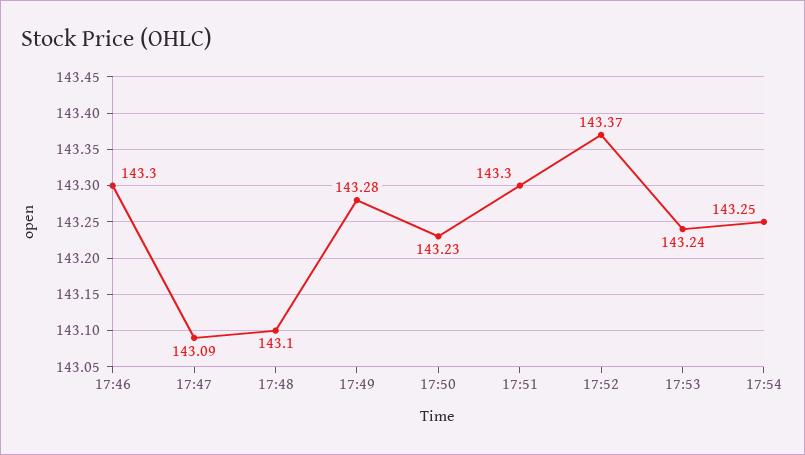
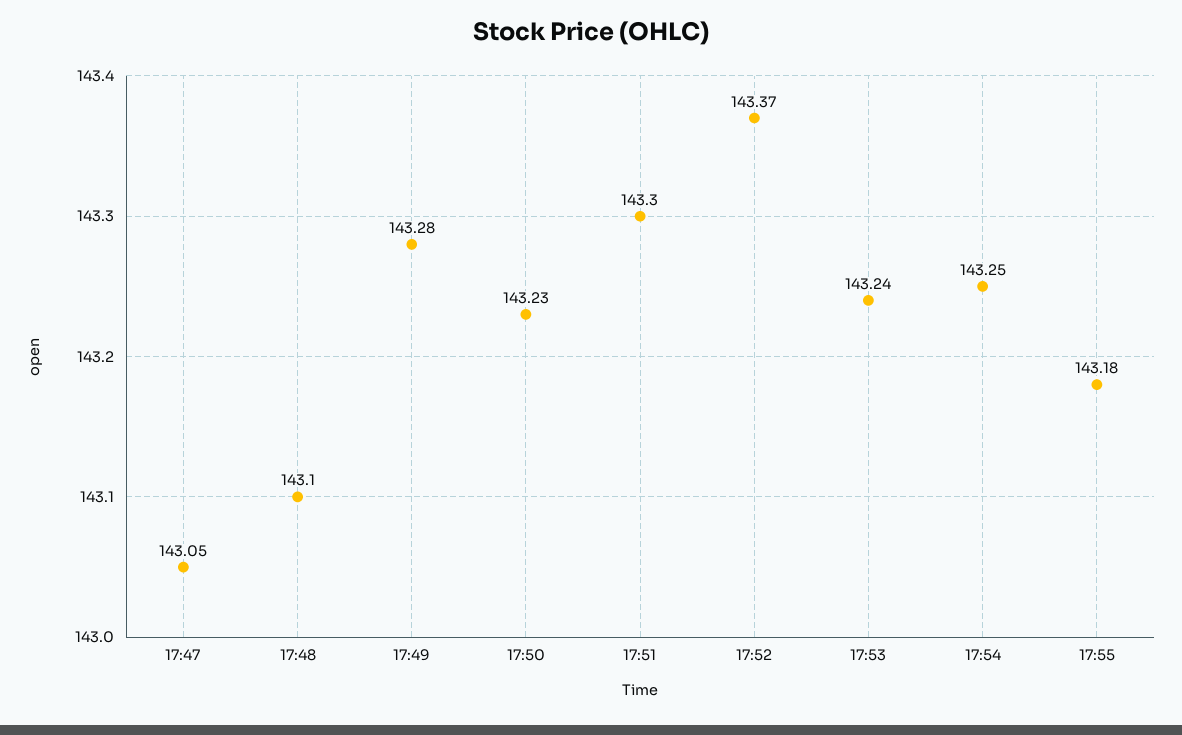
17:46: 143.3 -> none
17:47: 143.09 -> 143.05
17:55: none -> 143.18

